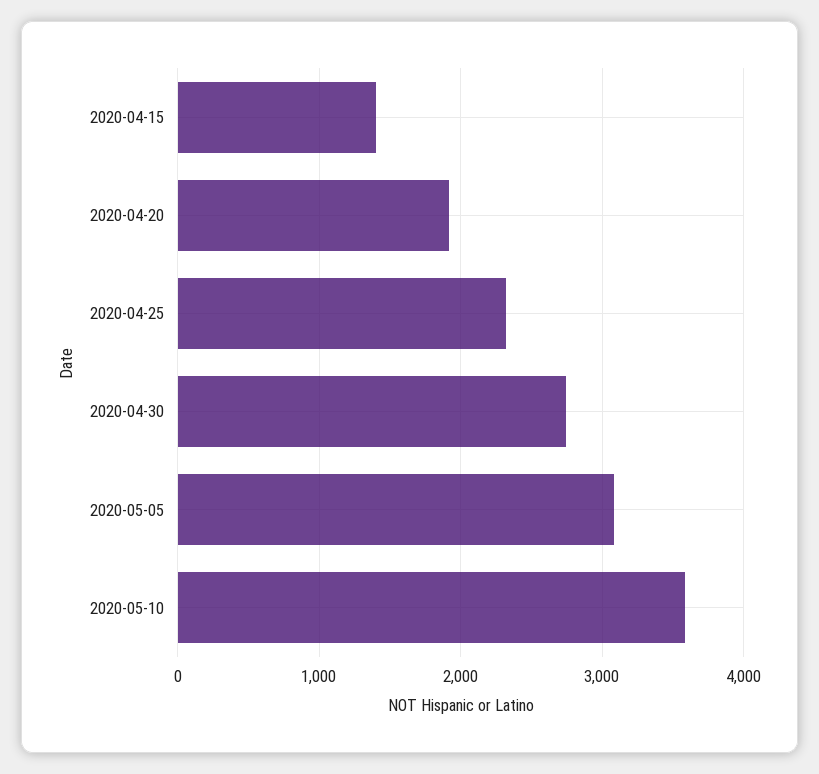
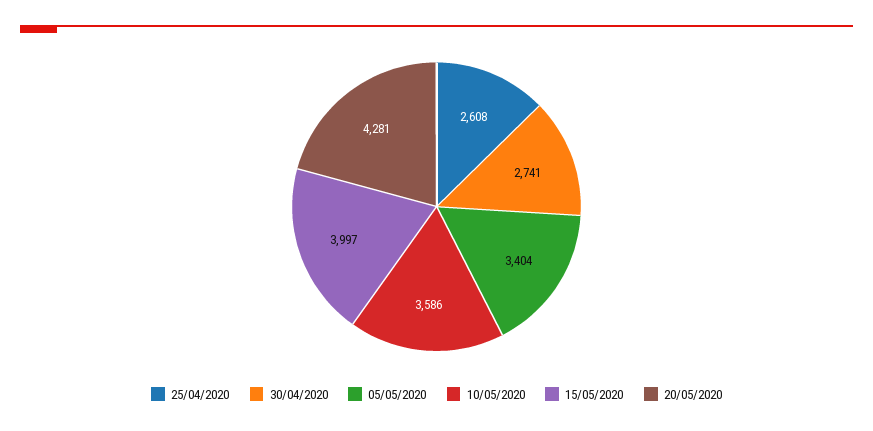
2020-04-15: 1400 -> none
2020-04-20: 1900 -> none
2020-04-25: 2300 -> 2608
2020-05-05: 3100 -> 3404
15/05/2020: none -> 3997
20/05/2020: none -> 4281

